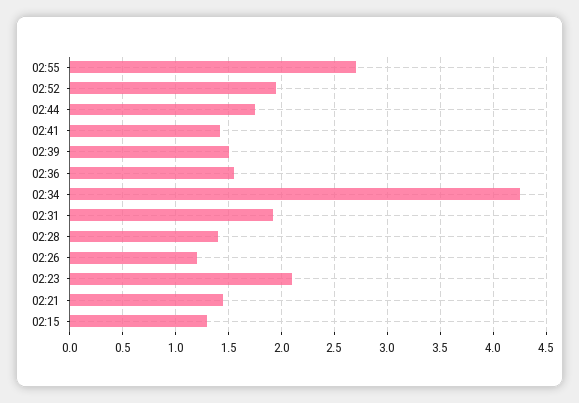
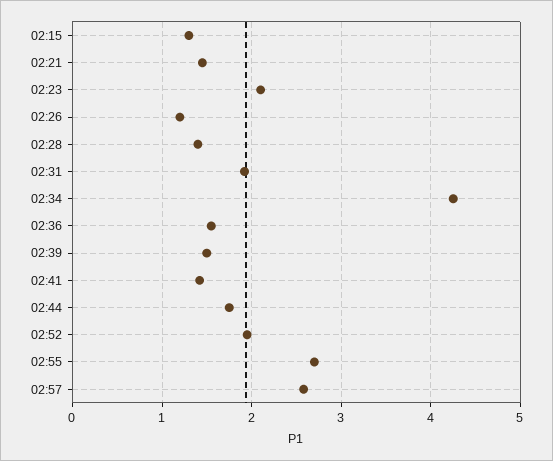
02:57: none -> 2.6

